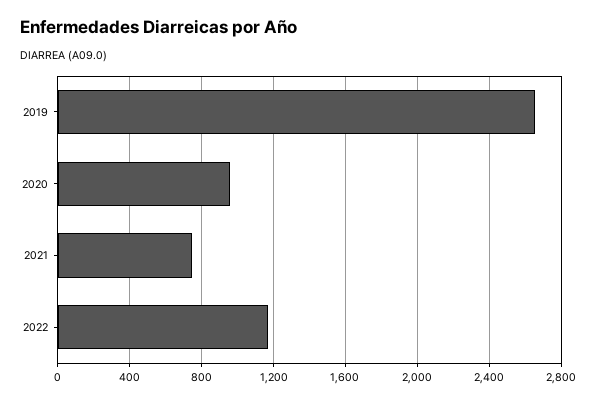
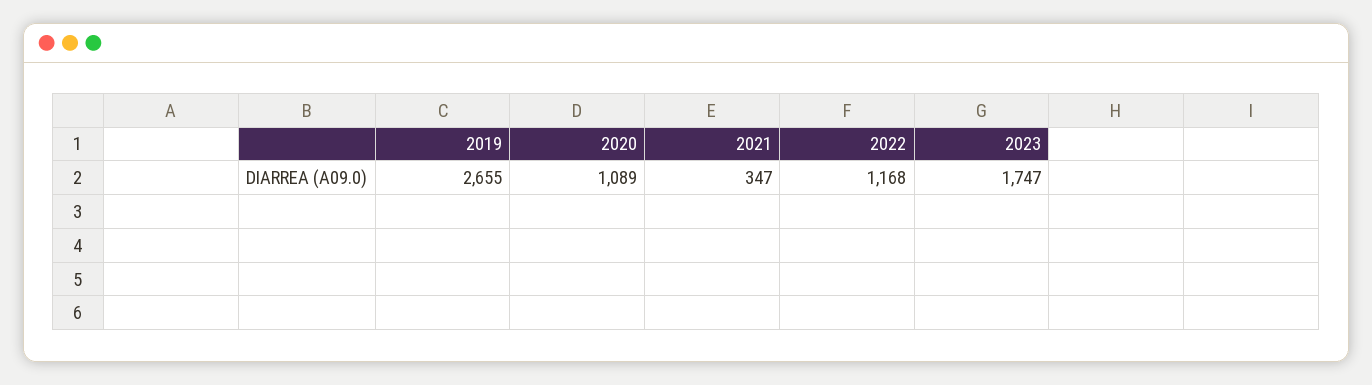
2020: 950 -> 1089
2021: 750 -> 347
2023: none -> 1747

